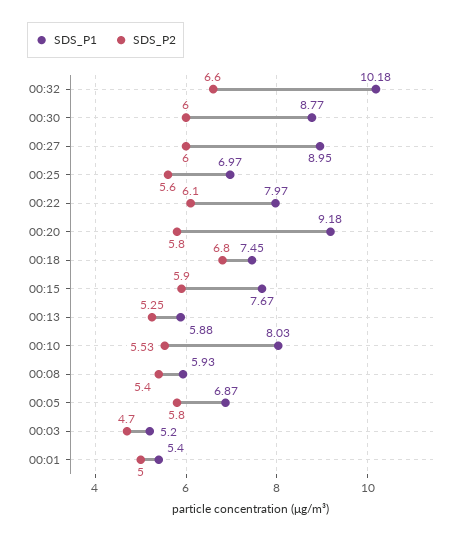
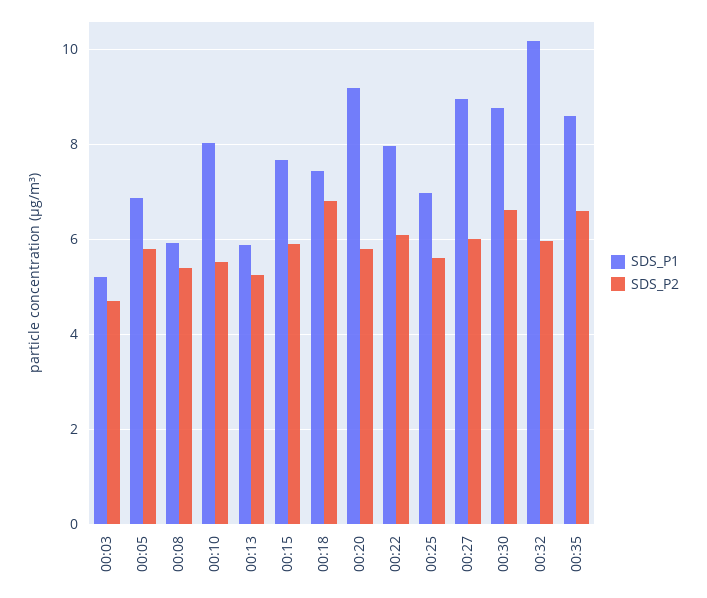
SDS_P2, 00:32: 6.6 -> 6
SDS_P2, 00:30: 6 -> 6.6
SDS_P1, 00:01: 5.4 -> none
SDS_P2, 00:01: 5 -> none
SDS_P1, 00:35: none -> 8.6
SDS_P2, 00:35: none -> 6.6

